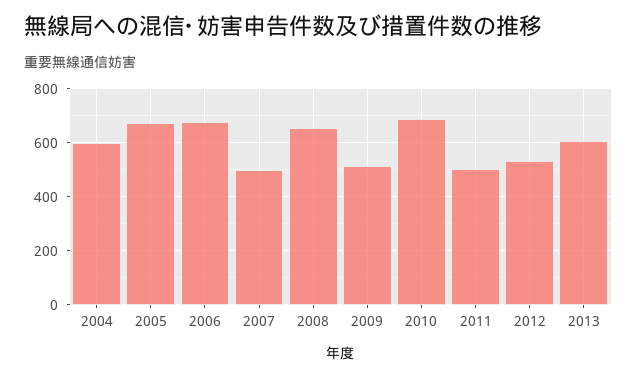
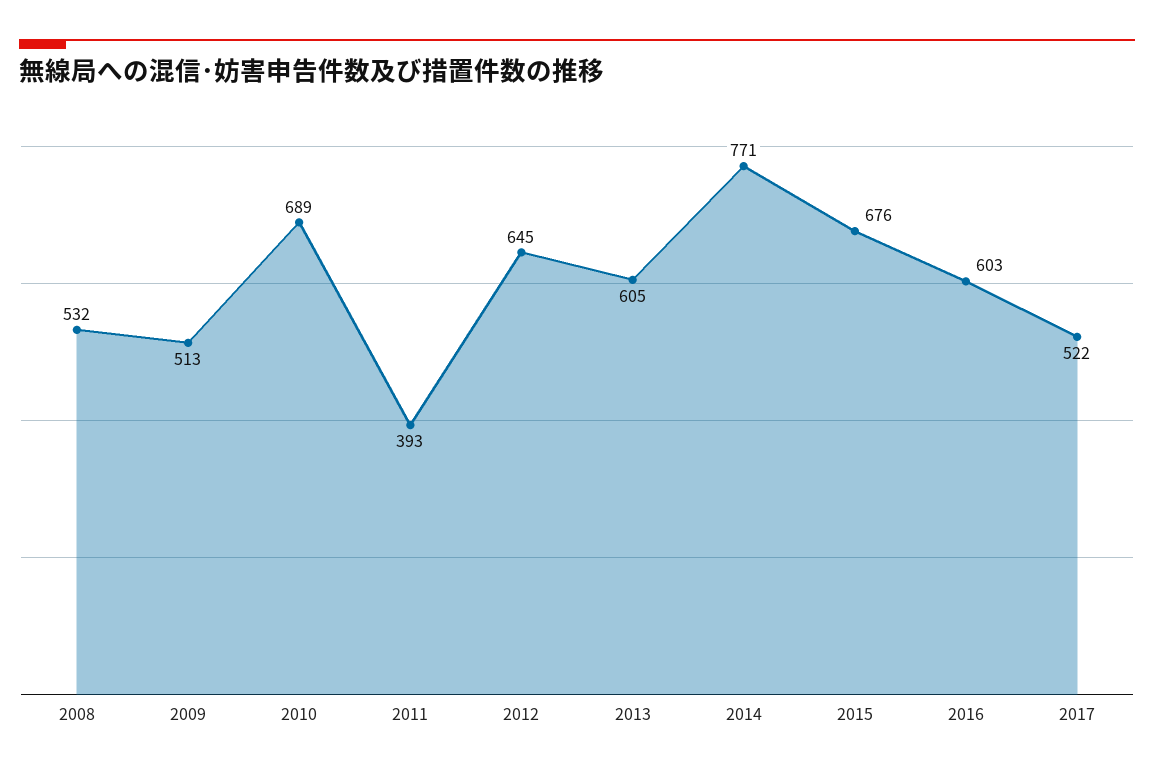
2004: 600 -> none
2005: 675 -> none
2006: 675 -> none
2007: 500 -> none
2008: 650 -> 532
2011: 500 -> 393
2012: 525 -> 645
2014: none -> 771
2015: none -> 676
2016: none -> 603
2017: none -> 522

